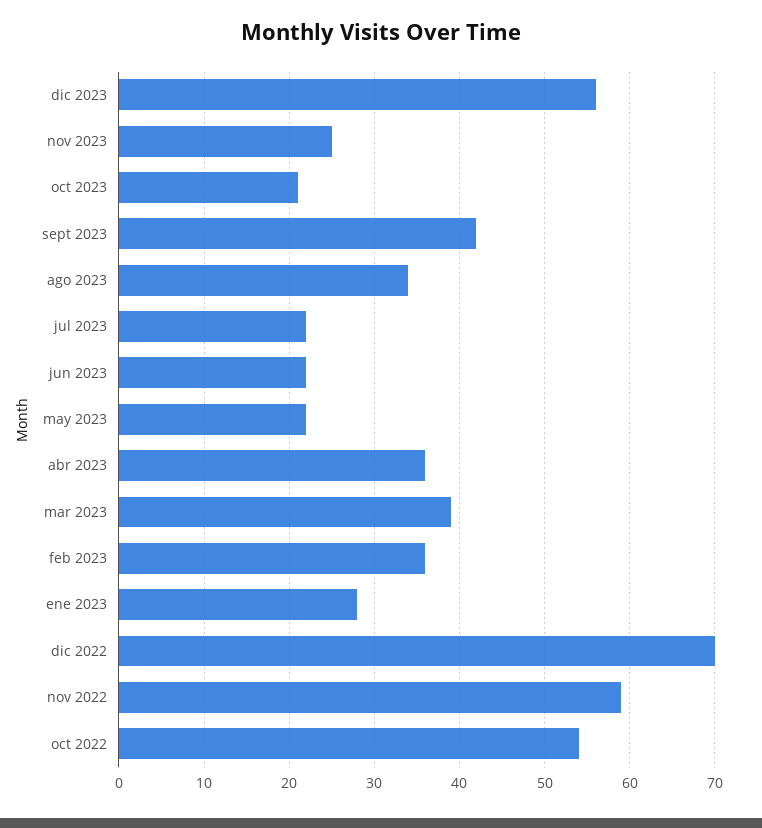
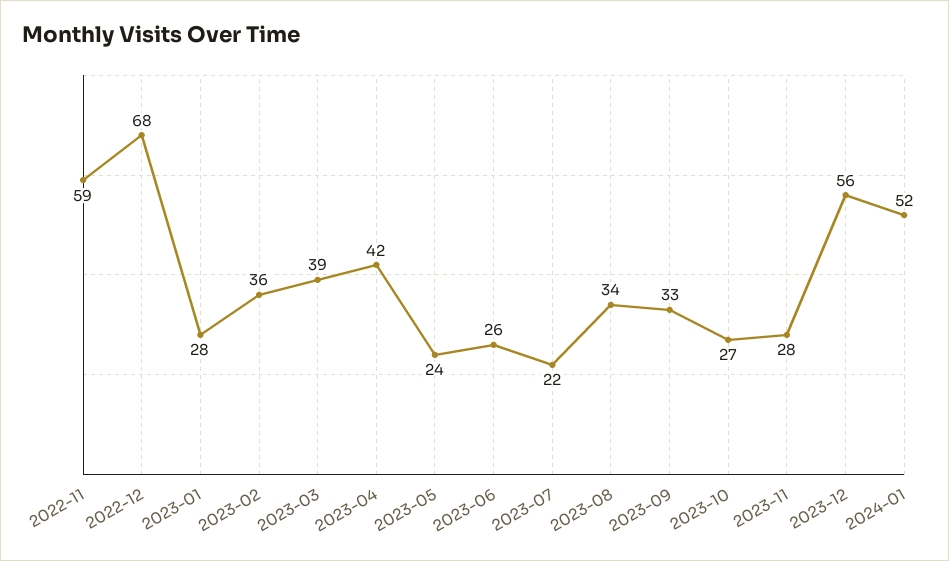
nov 2023: 25 -> 28
oct 2023: 21 -> 27
sept 2023: 42 -> 33
jun 2023: 22 -> 26
may 2023: 22 -> 24
abr 2023: 36 -> 42
dic 2022: 70 -> 68
oct 2022: 54 -> none
2024-01: none -> 52

